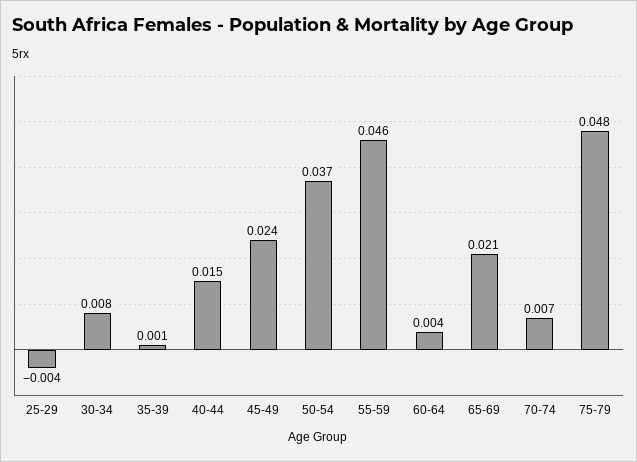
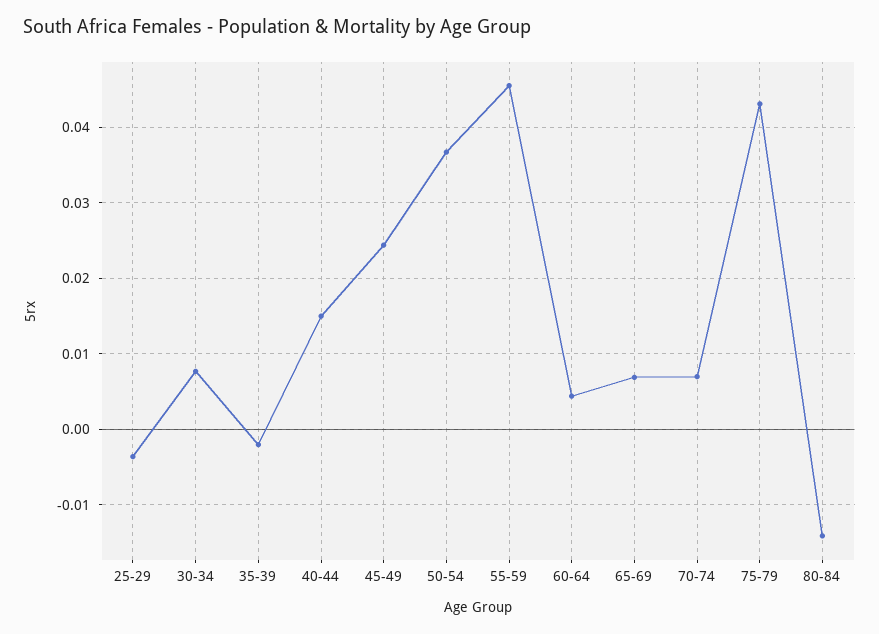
35-39: 0.001 -> -0.002
65-69: 0.021 -> 0.007
75-79: 0.048 -> 0.043
80-84: none -> -0.014

